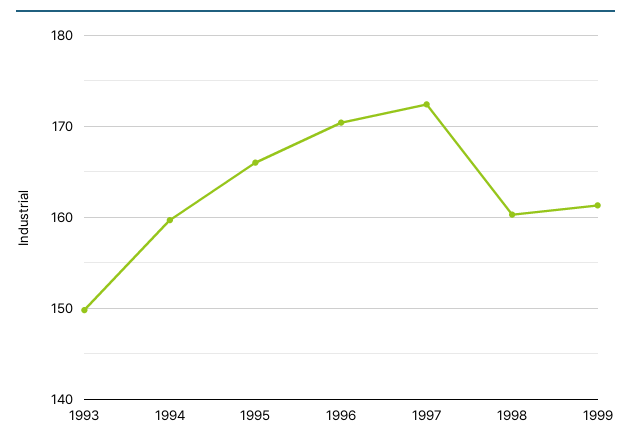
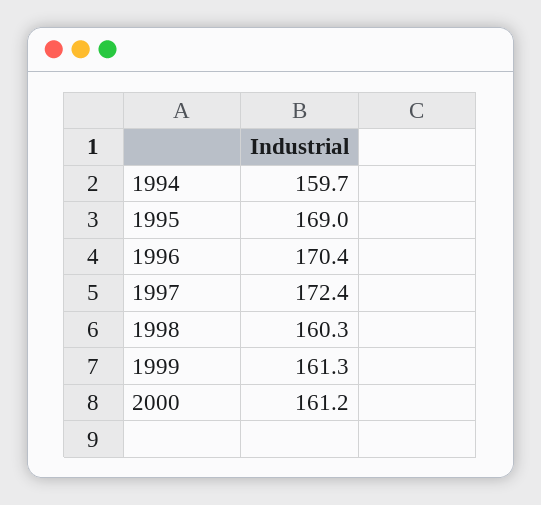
1993: 150 -> none
1995: 166 -> 169
2000: none -> 161.2

